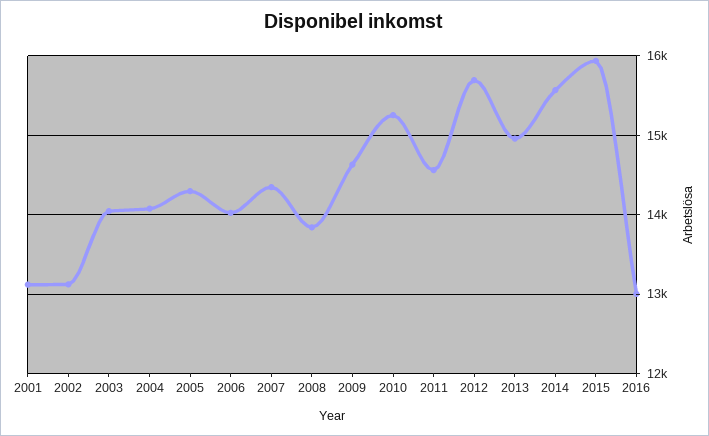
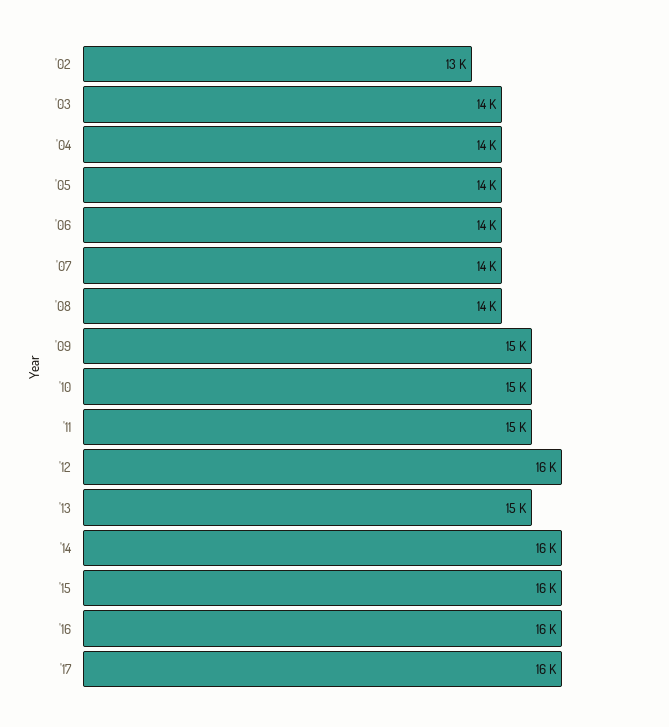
2001: 13100 -> none
2016: 13000 -> 16000
'17: none -> 16000

